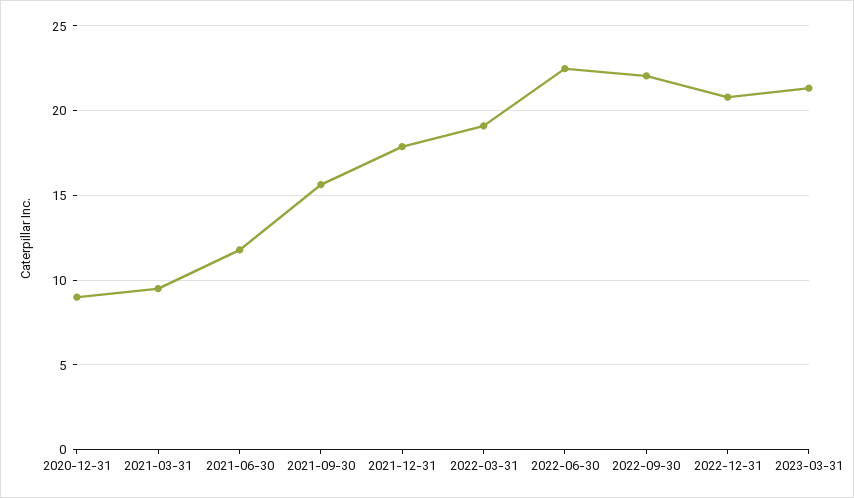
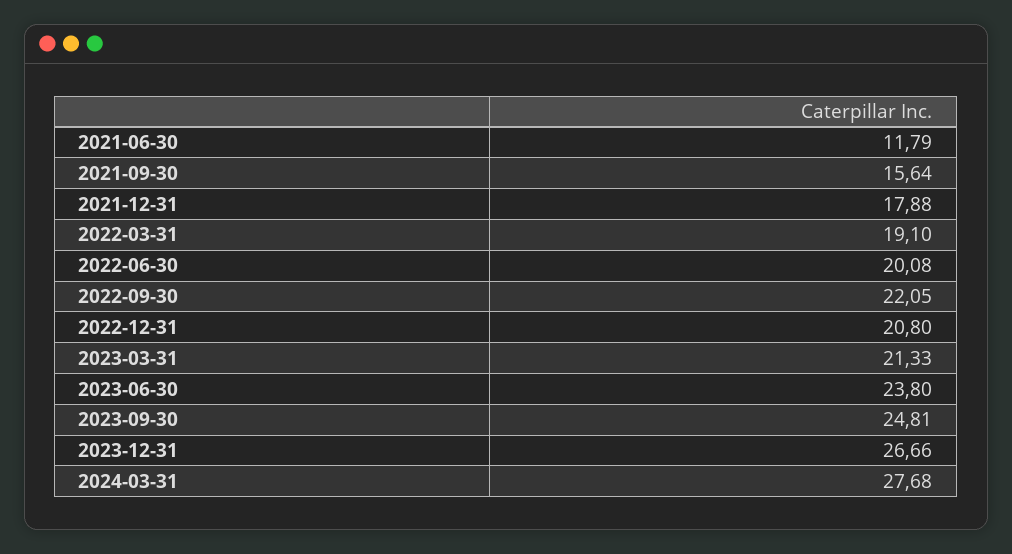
2020-12-31: 9 -> none
2021-03-31: 9.5 -> none
2022-06-30: 22.5 -> 20.08
2023-06-30: none -> 23.8
2023-09-30: none -> 24.81
2023-12-31: none -> 26.66
2024-03-31: none -> 27.68

